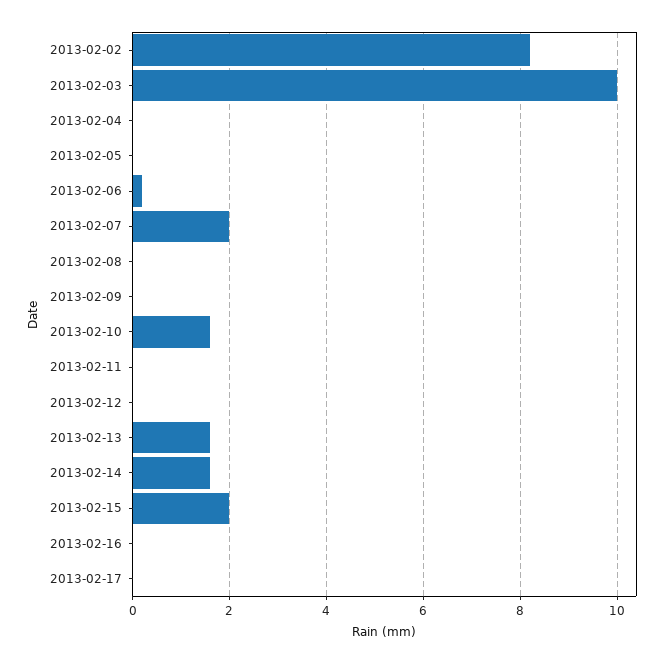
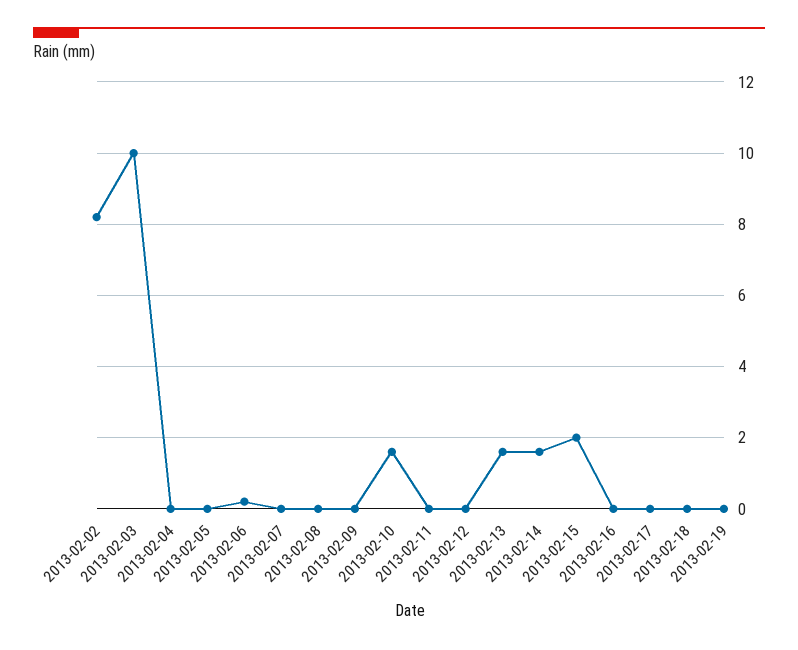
2013-02-07: 2 -> 0
2013-02-18: none -> 0
2013-02-19: none -> 0

